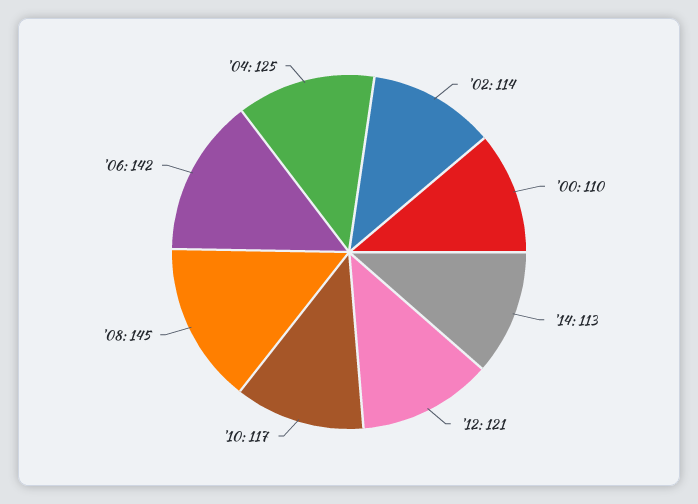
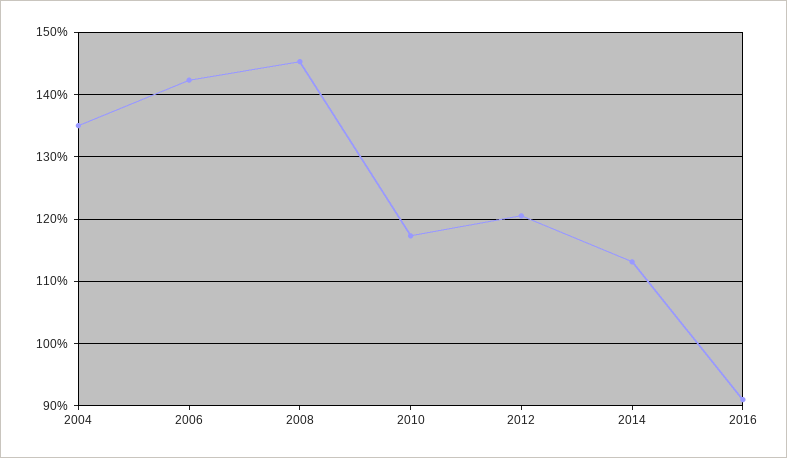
'02: 114 -> none
'00: 110 -> none
'04: 125 -> 135
2016: none -> 91

